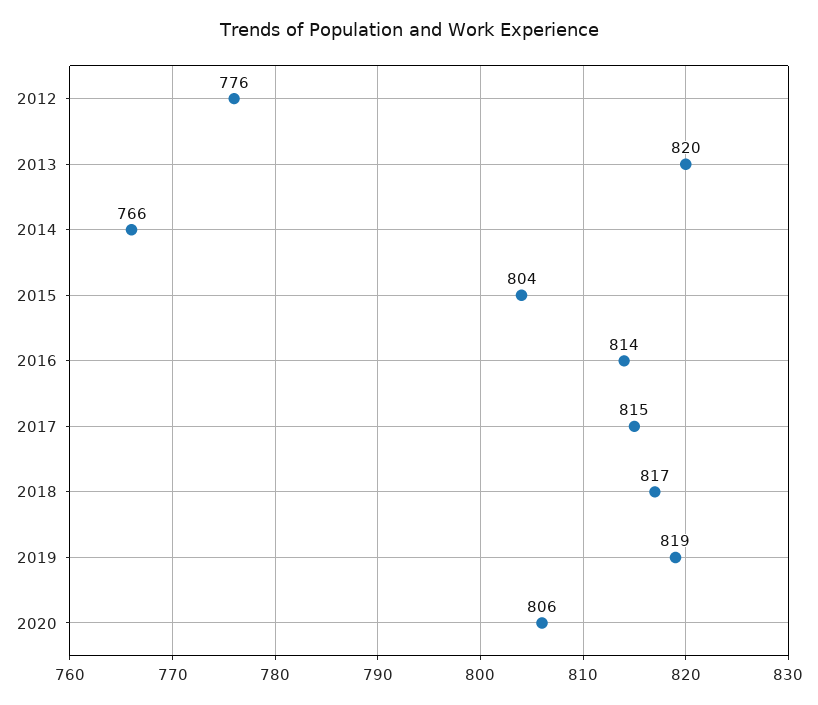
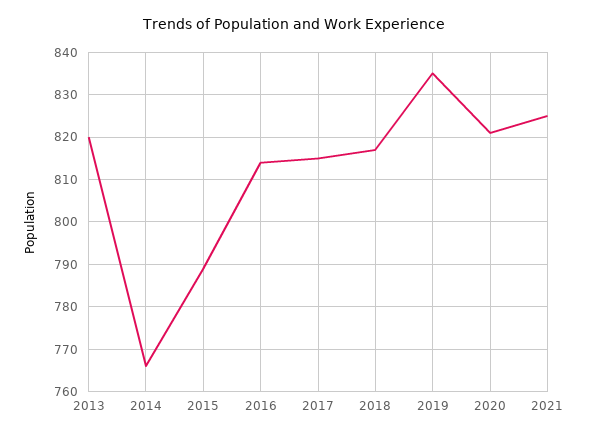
2012: 776 -> none
2015: 804 -> 790
2019: 819 -> 835
2020: 806 -> 820
2021: none -> 825

